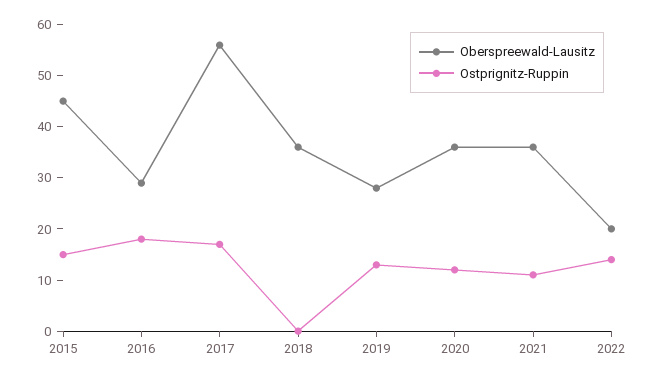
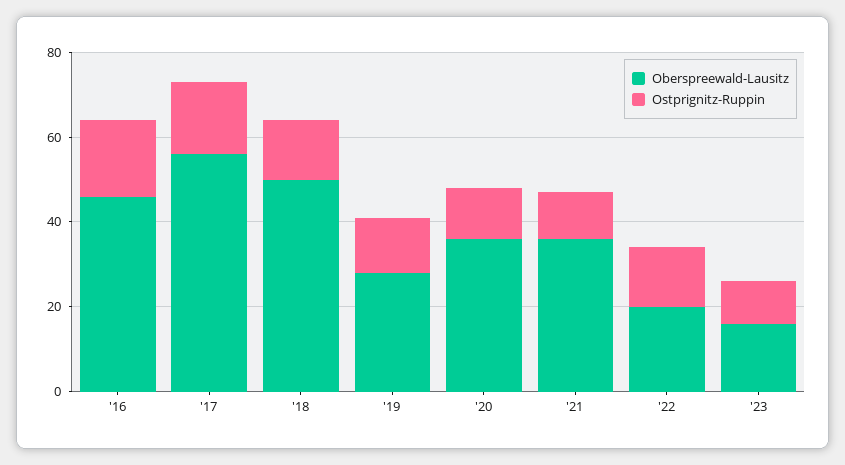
Oberspreewald-Lausitz, 2015: 45 -> none
Ostprignitz-Ruppin, 2015: 15 -> none
Oberspreewald-Lausitz, 2016: 30 -> 45
Oberspreewald-Lausitz, 2018: 35 -> 50
Ostprignitz-Ruppin, 2018: 0 -> 15
Oberspreewald-Lausitz, '23: none -> 15
Ostprignitz-Ruppin, '23: none -> 10

